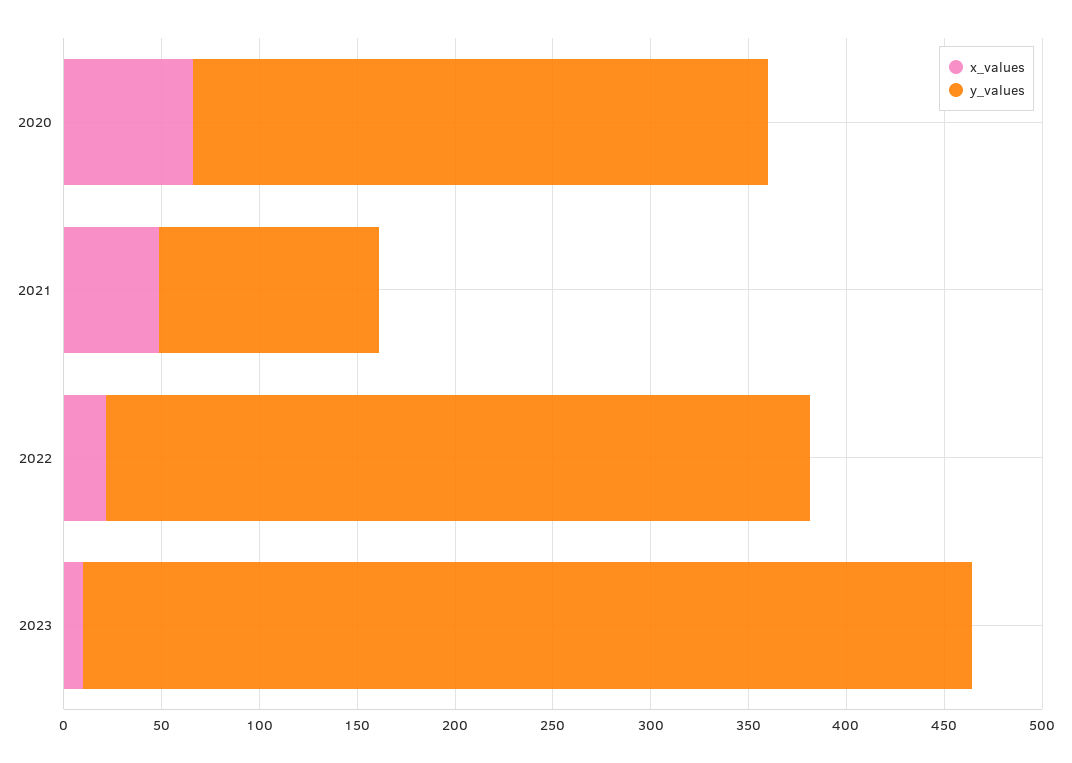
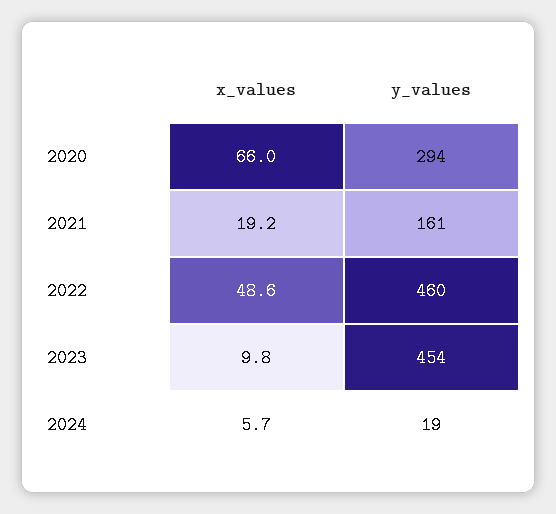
x_values, 2021: 50 -> 19.2
y_values, 2021: 110 -> 161
x_values, 2022: 20 -> 48.6
y_values, 2022: 360 -> 460
x_values, 2024: none -> 5.7
y_values, 2024: none -> 19

